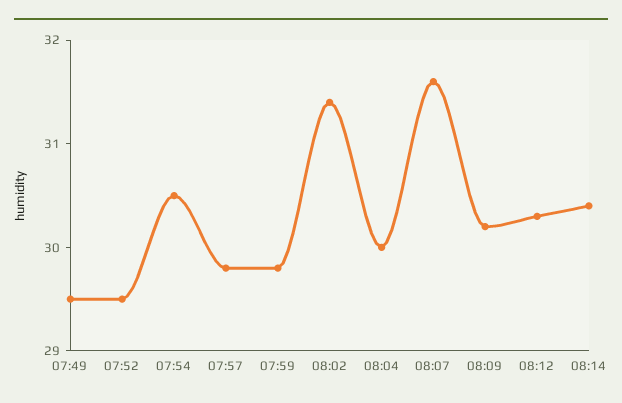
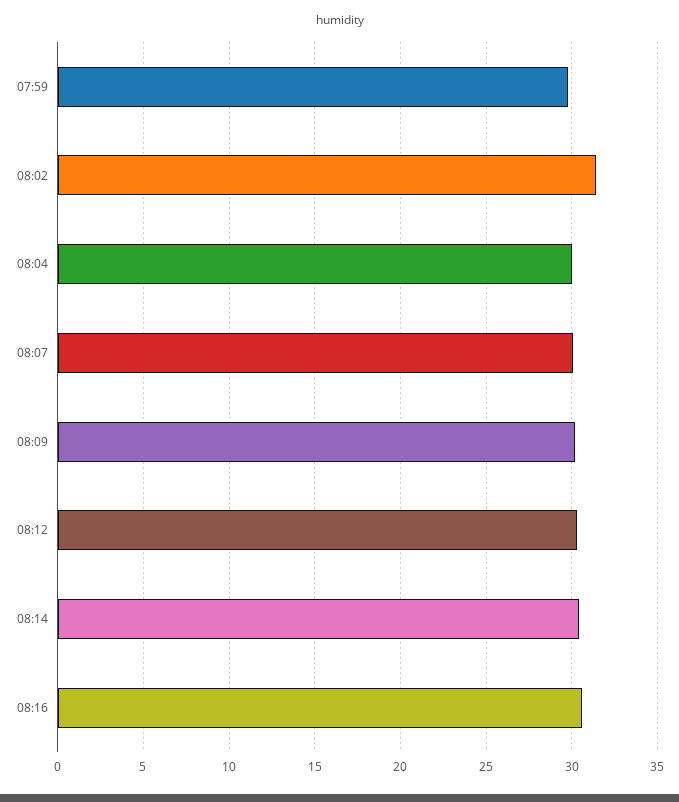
07:49: 29.5 -> none
07:52: 29.5 -> none
07:54: 30.5 -> none
07:57: 29.8 -> none
08:07: 31.6 -> 30
08:16: none -> 30.5

